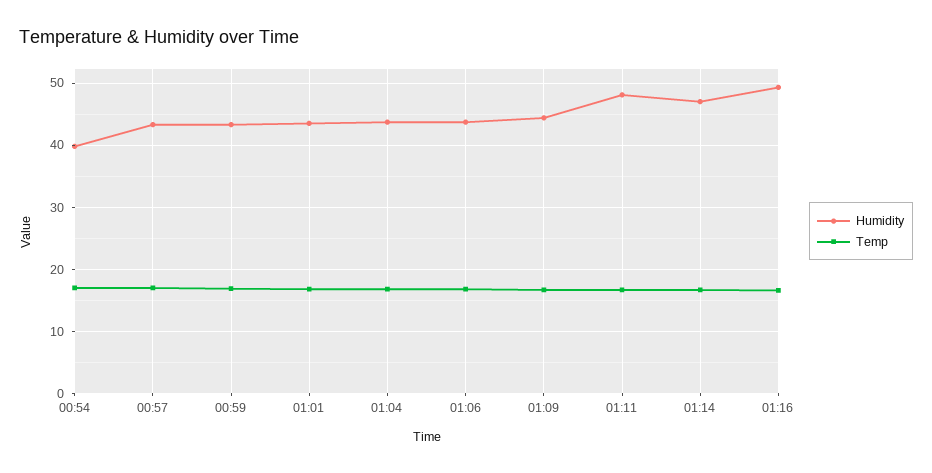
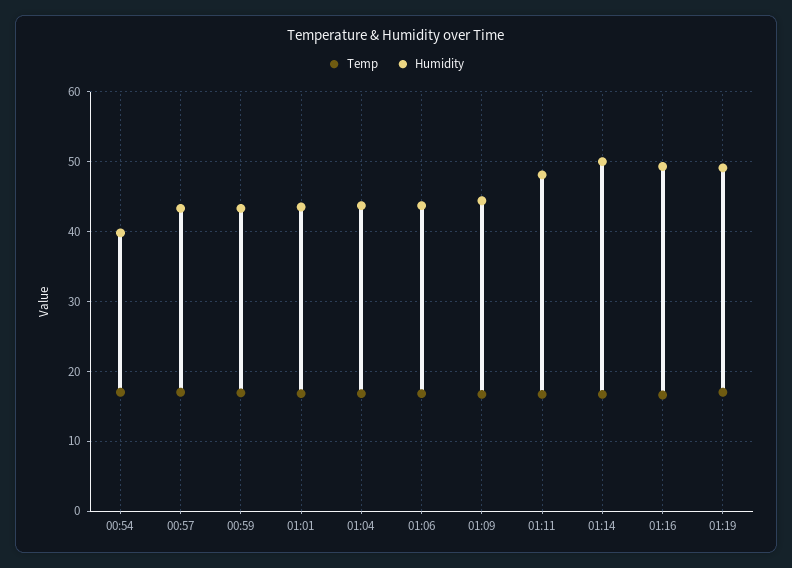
Humidity, 01:14: 47 -> 50
Temp, 01:19: none -> 17
Humidity, 01:19: none -> 49

